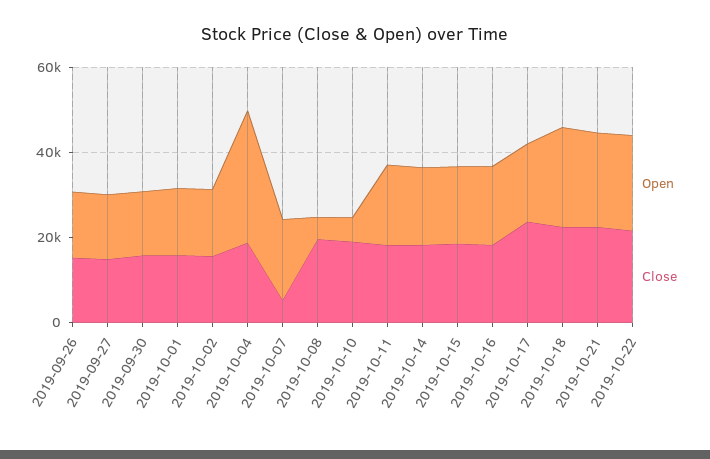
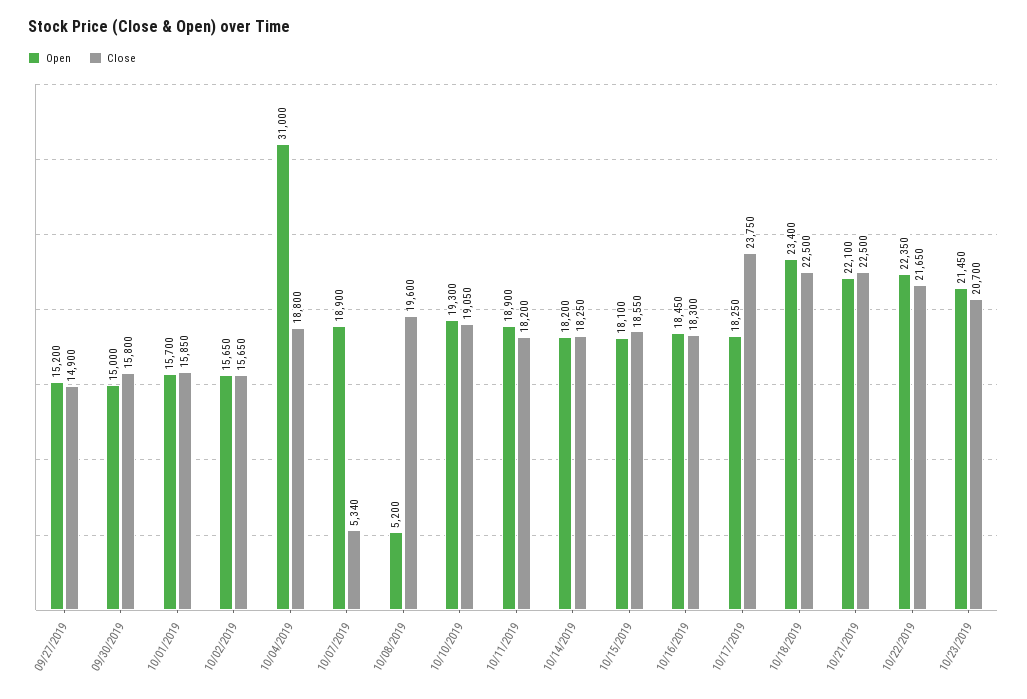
Open, 2019-09-26: 15000 -> none
Close, 2019-09-26: 15000 -> none
Open, 2019-10-10: 5000 -> 19300
Open, 10/23/2019: none -> 21450
Close, 10/23/2019: none -> 20700

